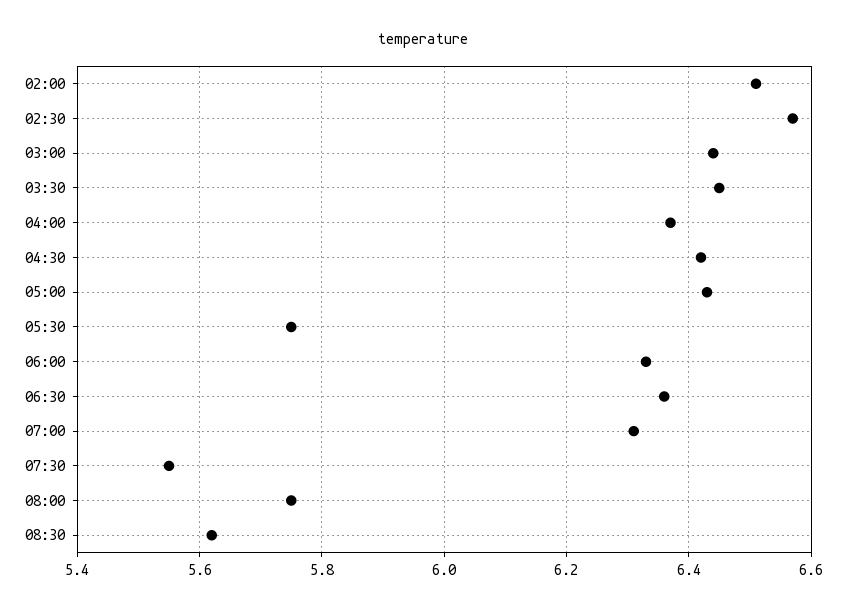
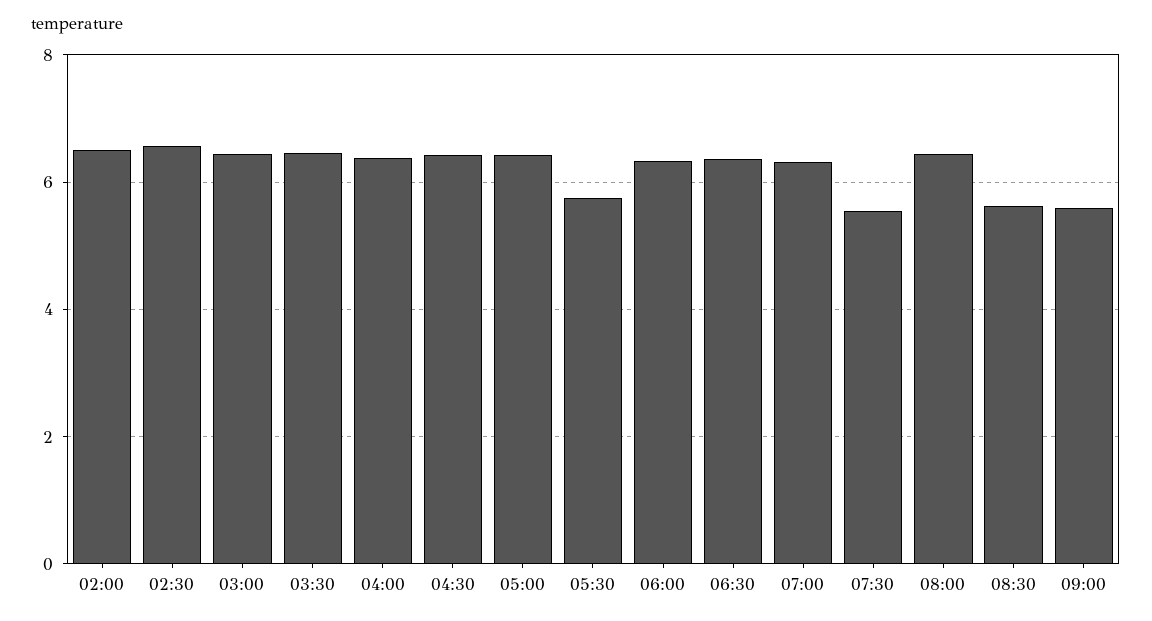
08:00: 5.75 -> 6.4
09:00: none -> 5.6

